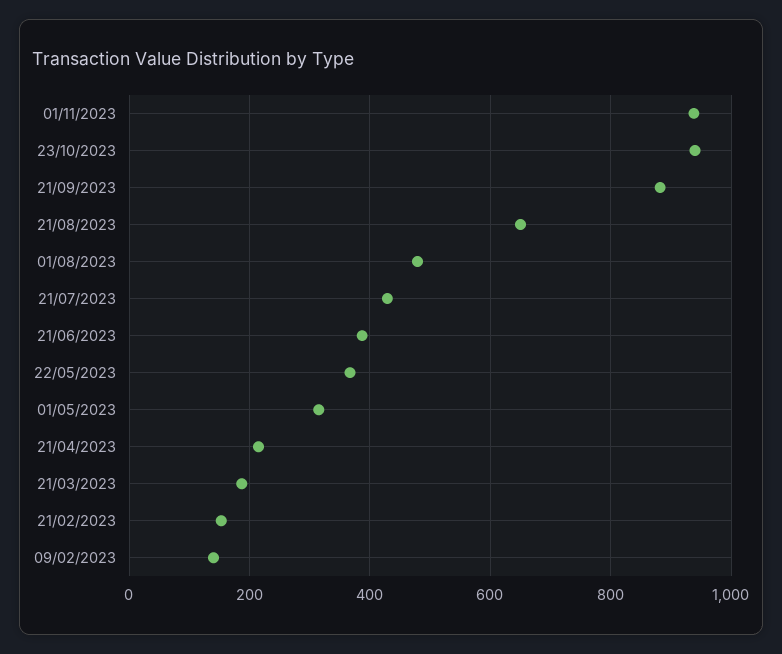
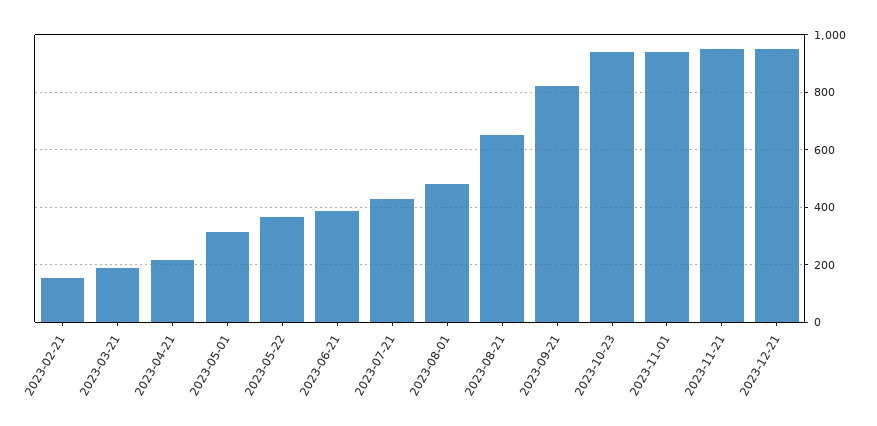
21/09/2023: 880 -> 825
09/02/2023: 140 -> none
2023-11-21: none -> 950
2023-12-21: none -> 950

